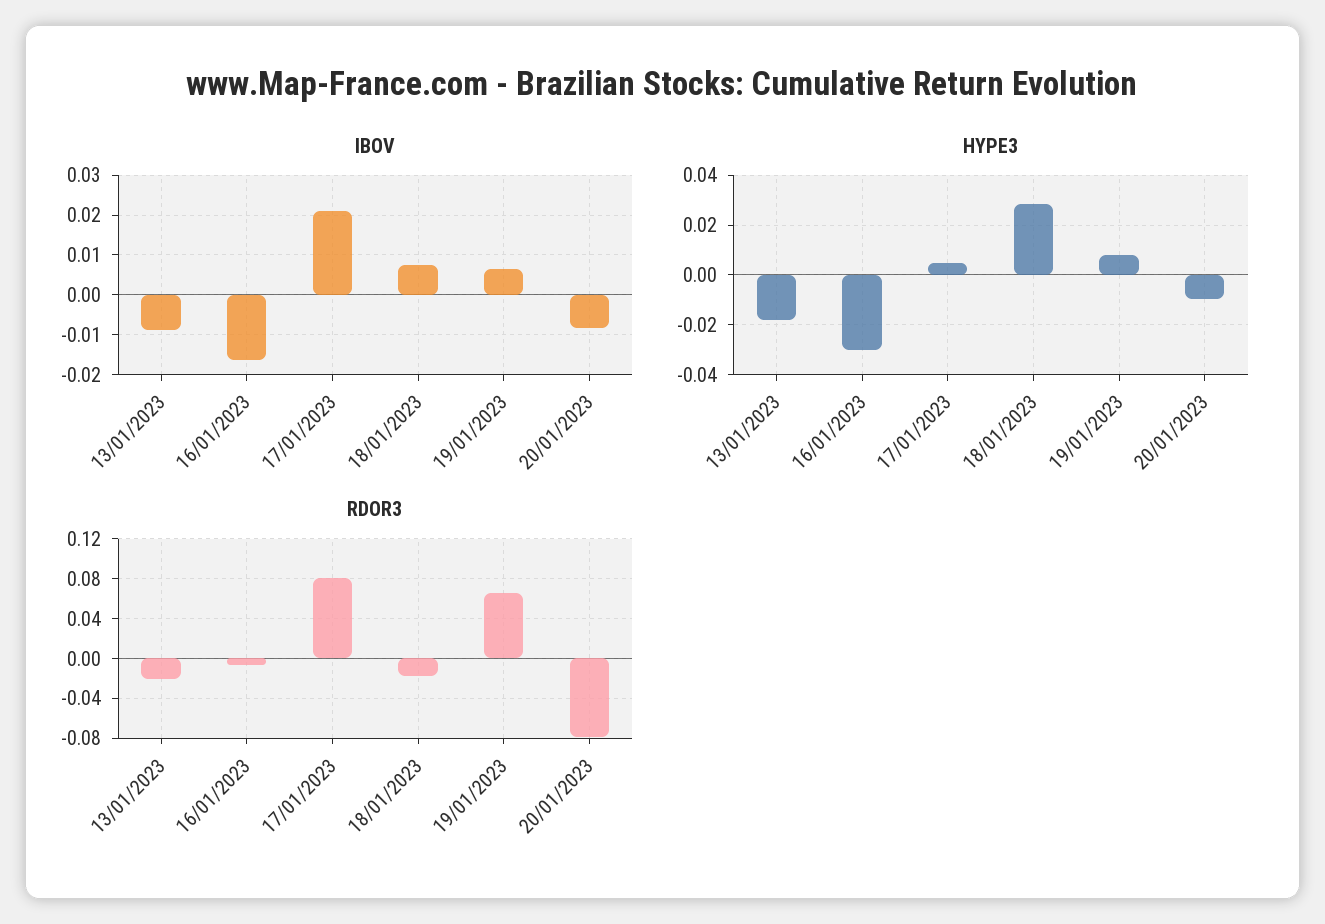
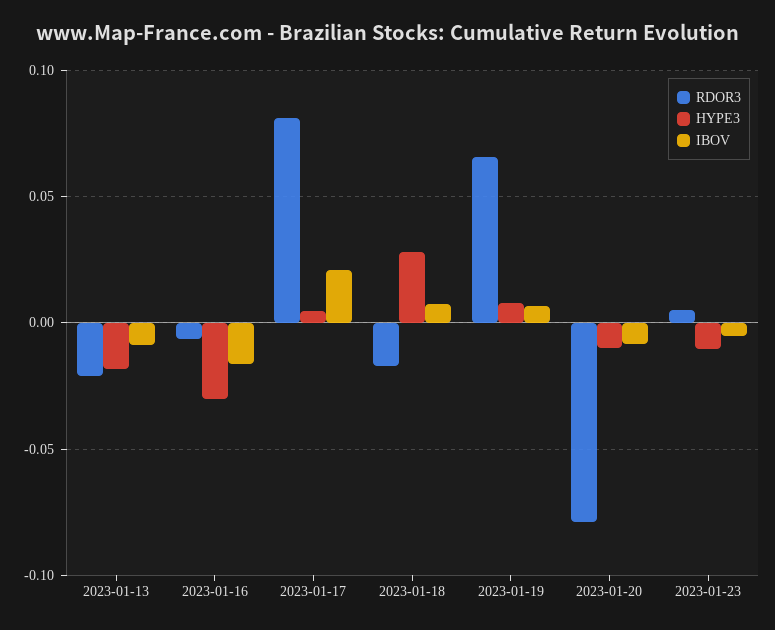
RDOR3, 2023-01-23: none -> 0.005
HYPE3, 2023-01-23: none -> -0.01
IBOV, 2023-01-23: none -> -0.005

